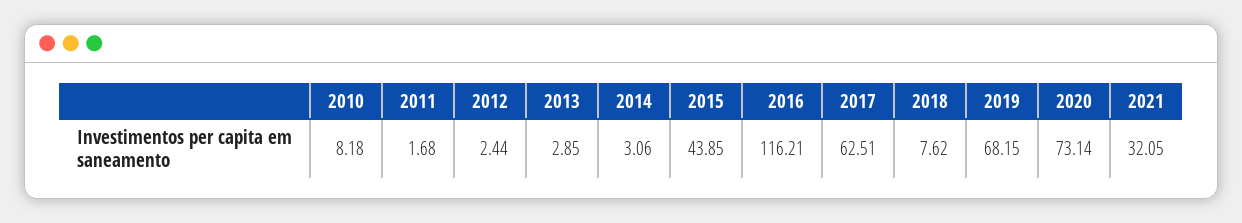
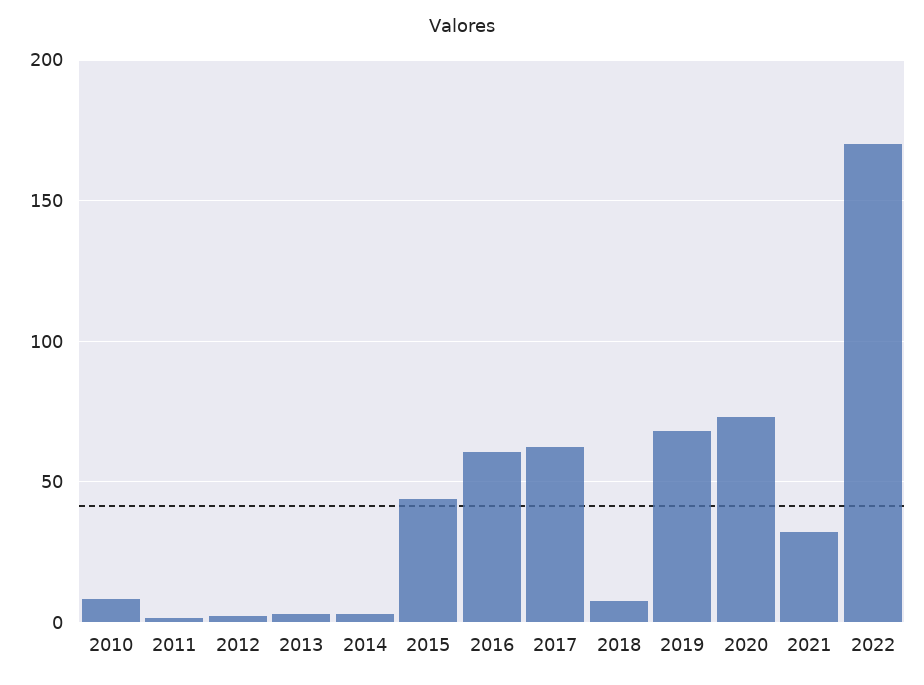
2016: 116.21 -> 60
2022: none -> 170

